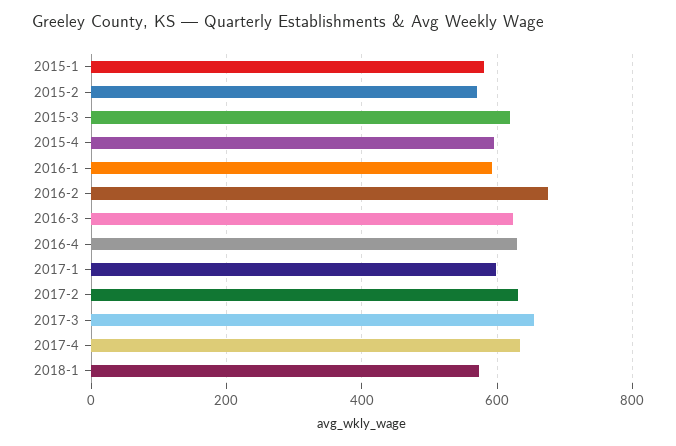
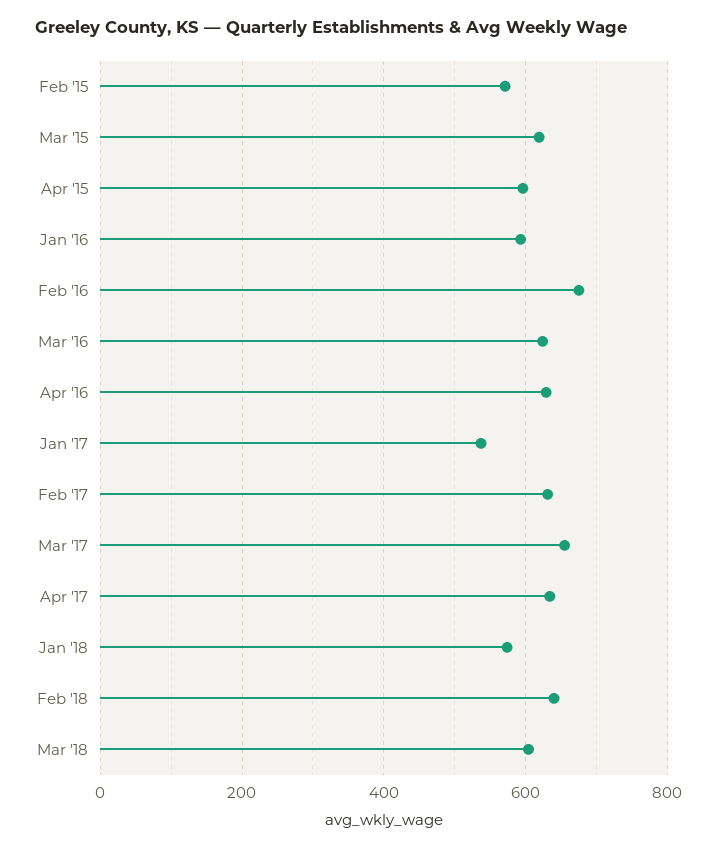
2015-1: 580 -> none
2017-1: 600 -> 540
Feb '18: none -> 640
Mar '18: none -> 600

